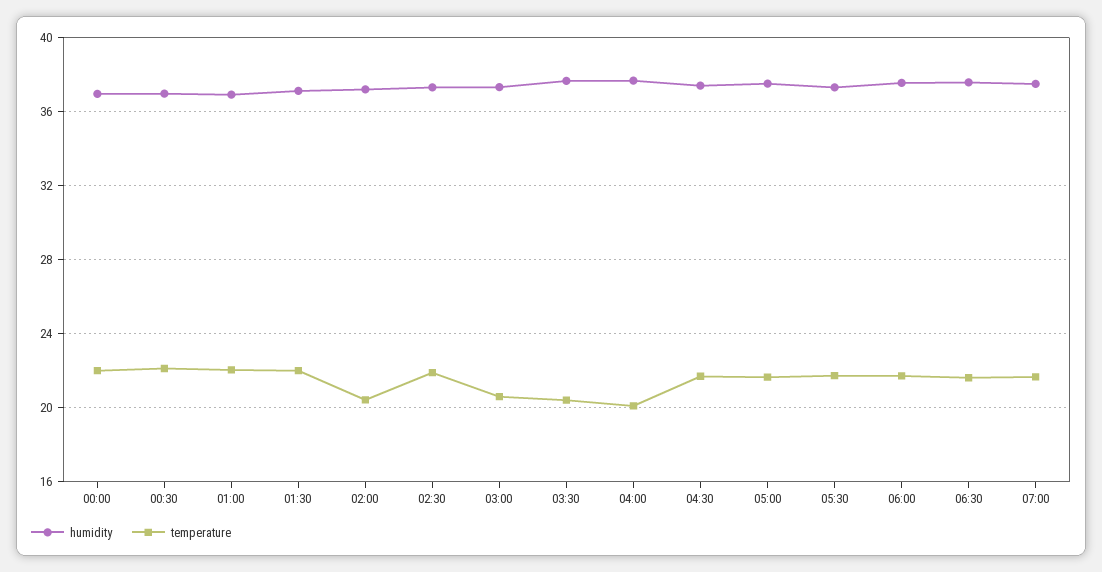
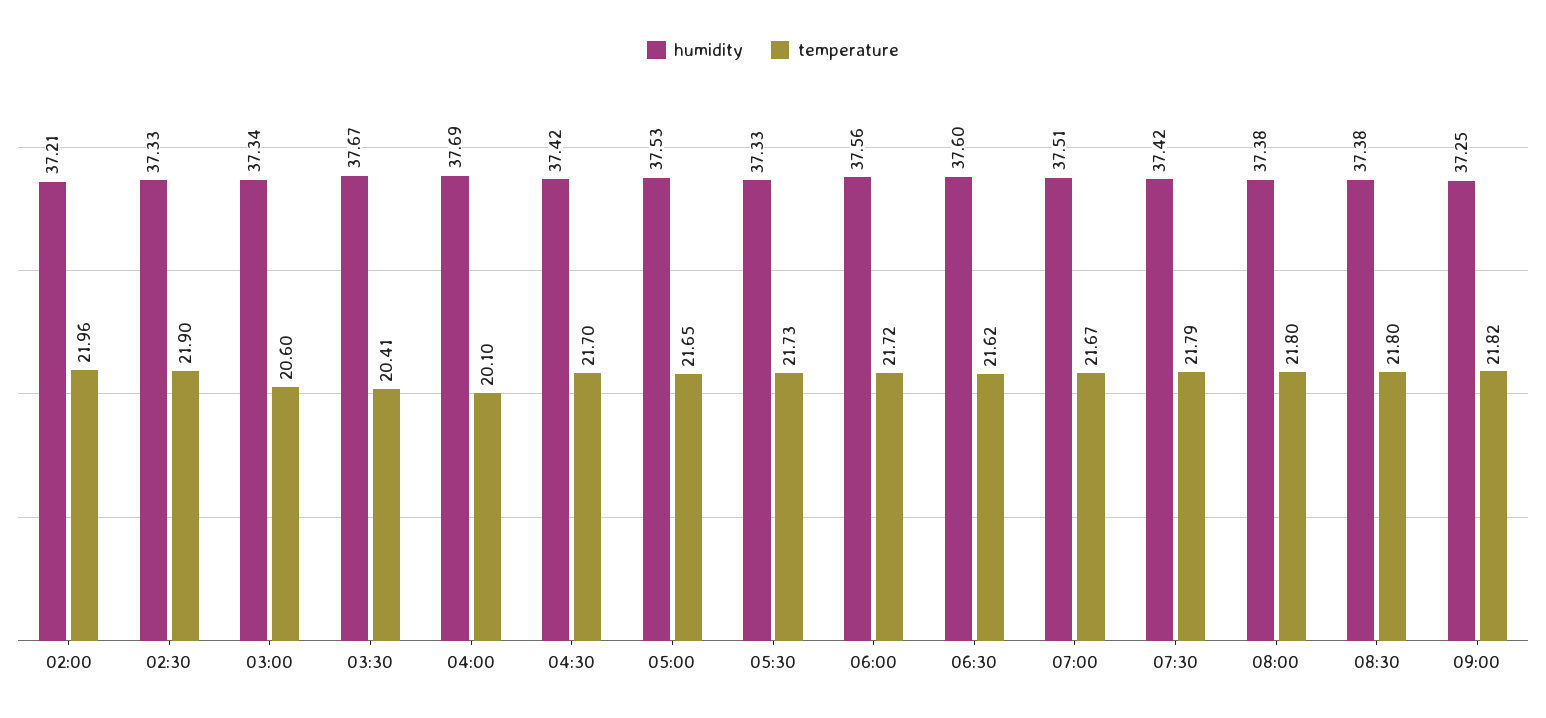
humidity, 00:00: 37 -> none
temperature, 00:00: 22 -> none
humidity, 00:30: 37 -> none
temperature, 00:30: 22 -> none
humidity, 01:00: 37 -> none
temperature, 01:00: 22 -> none
humidity, 01:30: 37 -> none
temperature, 01:30: 22 -> none
temperature, 02:00: 20.5 -> 21.96
humidity, 07:30: none -> 37.42
temperature, 07:30: none -> 21.79
humidity, 08:00: none -> 37.38
temperature, 08:00: none -> 21.8
humidity, 08:30: none -> 37.38
temperature, 08:30: none -> 21.8
humidity, 09:00: none -> 37.25
temperature, 09:00: none -> 21.82

